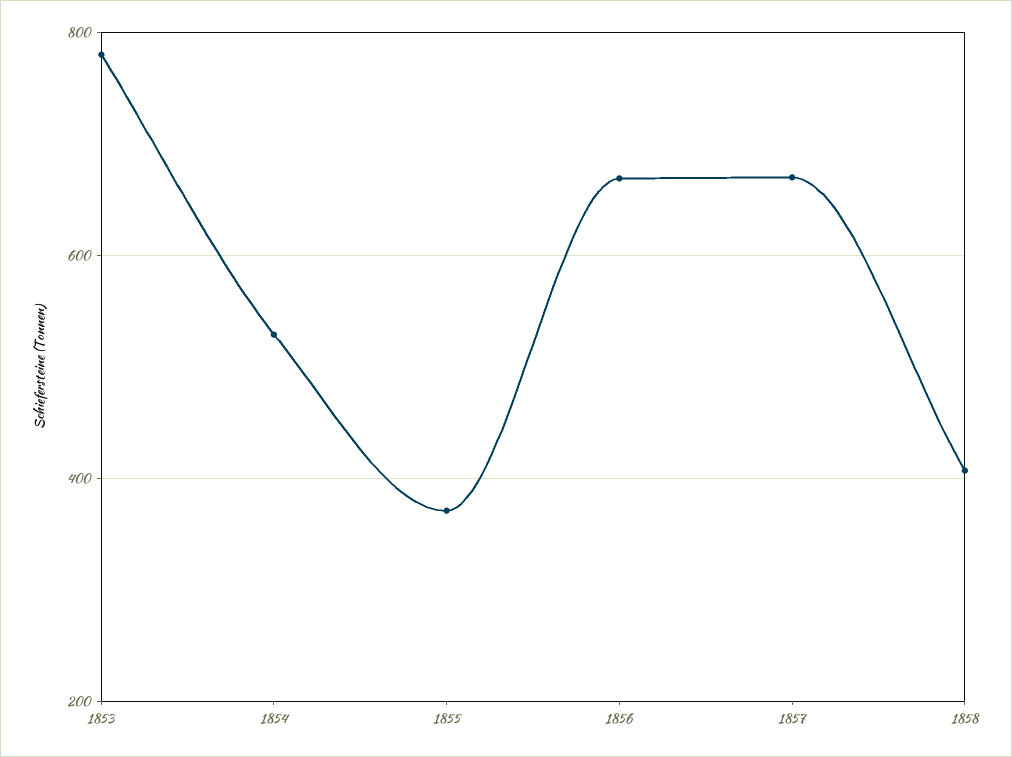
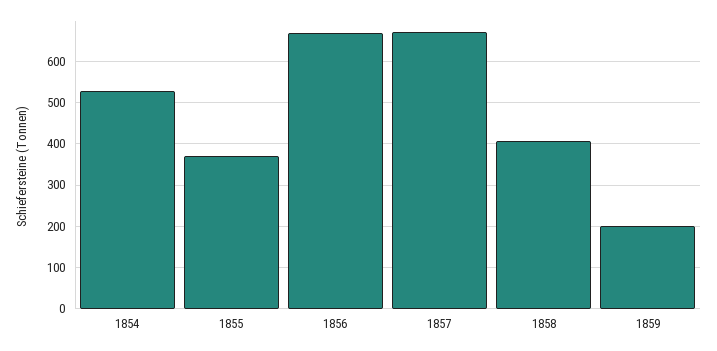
1853: 780 -> none
1859: none -> 200

